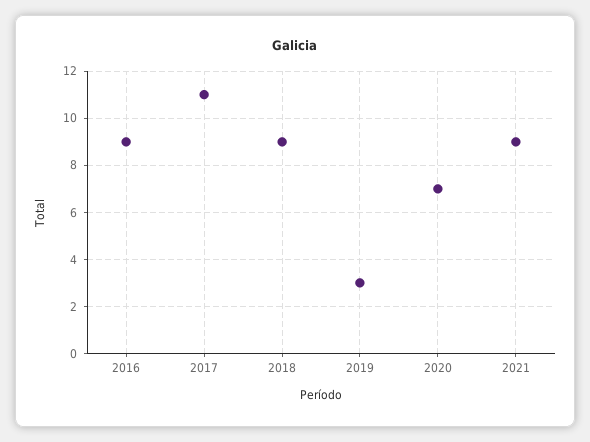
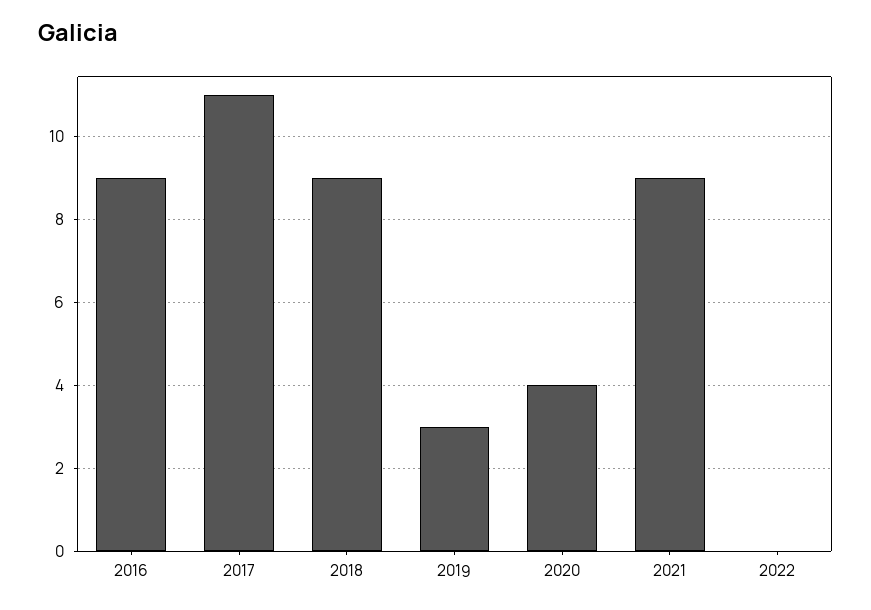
2020: 7 -> 4
2022: none -> 0

